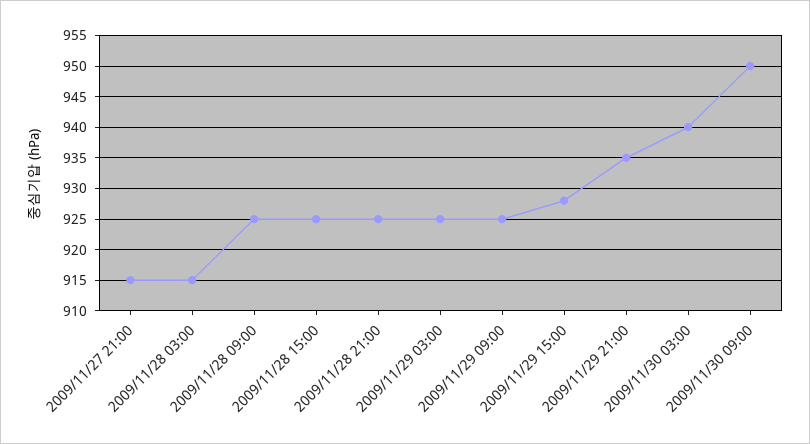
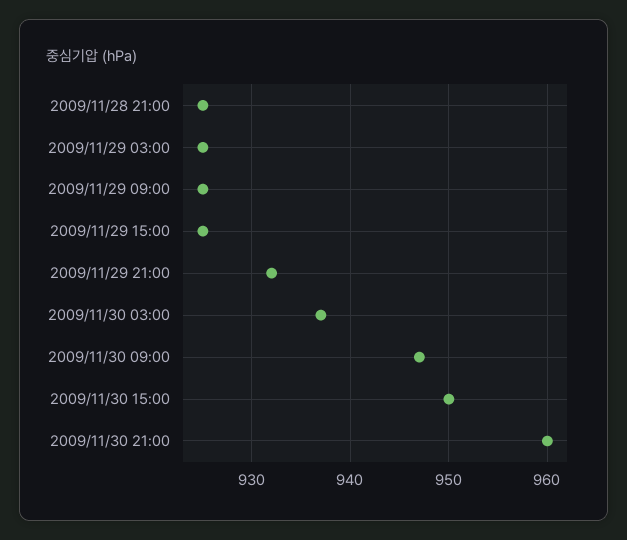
2009/11/27 21:00: 915 -> none
2009/11/28 03:00: 915 -> none
2009/11/28 09:00: 925 -> none
2009/11/28 15:00: 925 -> none
2009/11/29 15:00: 928 -> 925
2009/11/29 21:00: 935 -> 932
2009/11/30 03:00: 940 -> 937
2009/11/30 09:00: 950 -> 947
2009/11/30 15:00: none -> 950
2009/11/30 21:00: none -> 960

